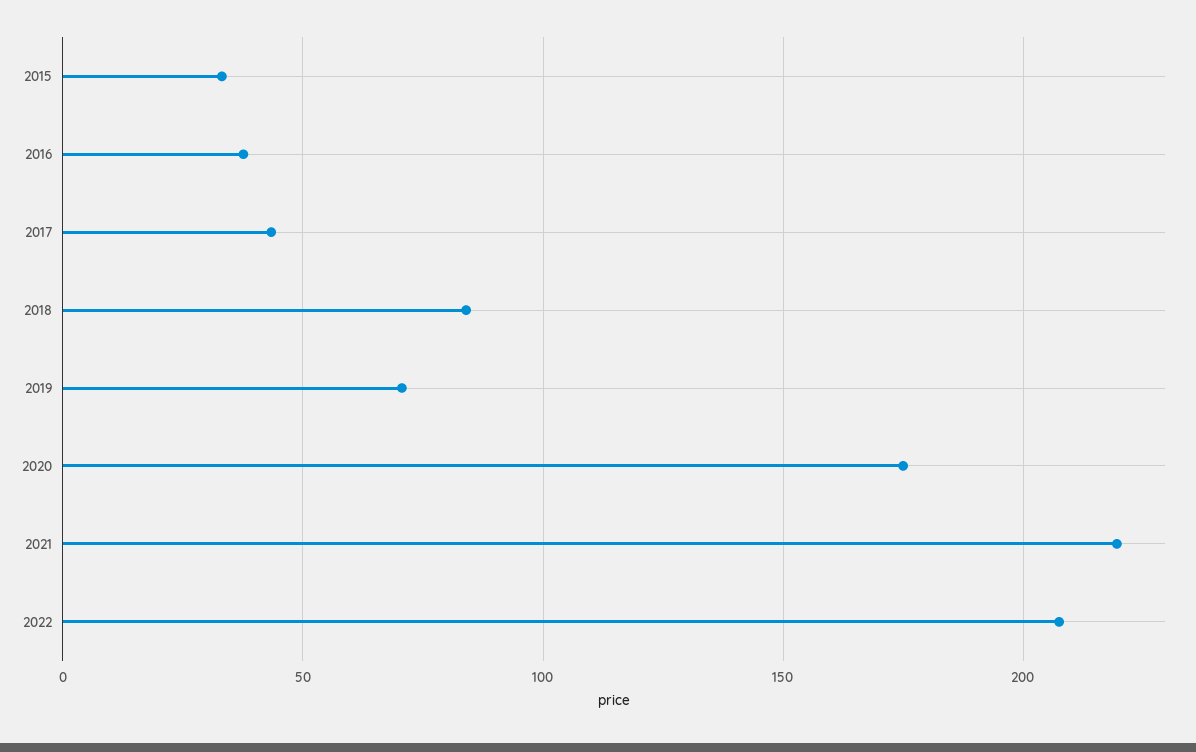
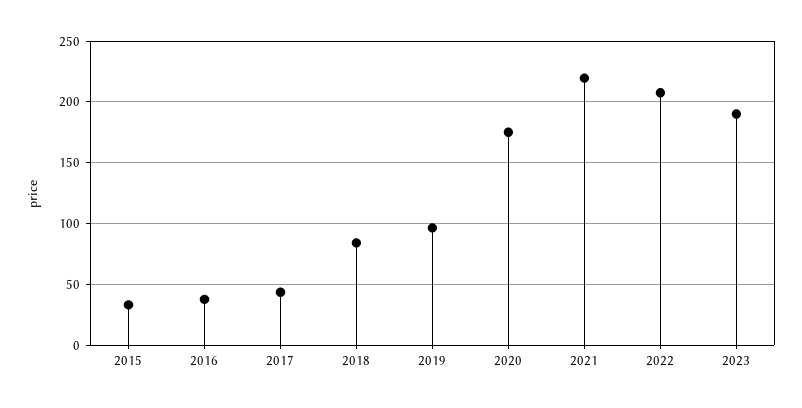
2019: 70 -> 95
2023: none -> 190

